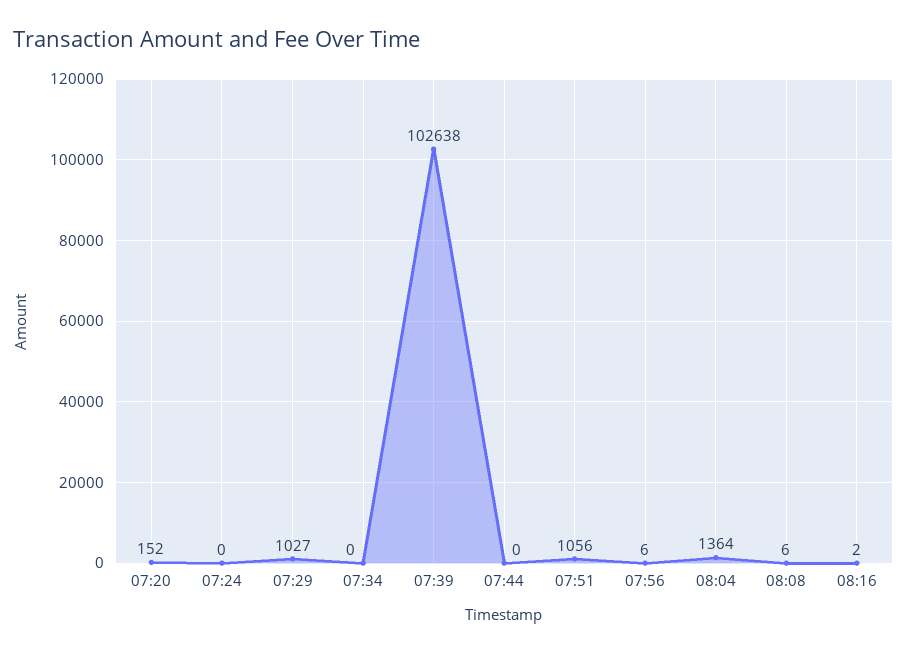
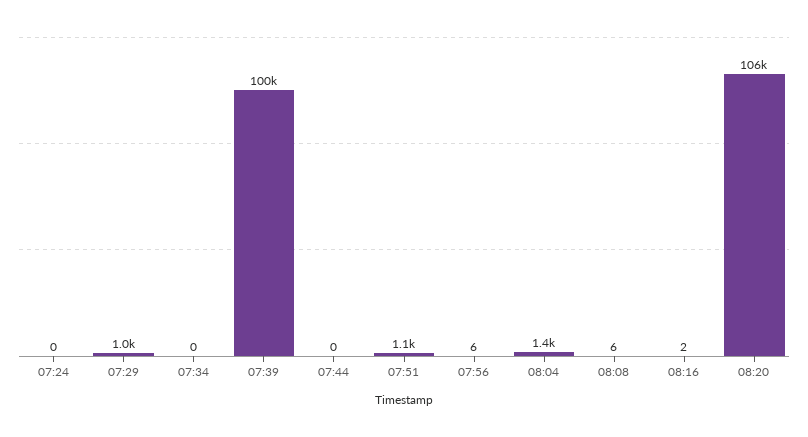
07:20: 152 -> none
07:39: 102638 -> 100000
08:20: none -> 106000

